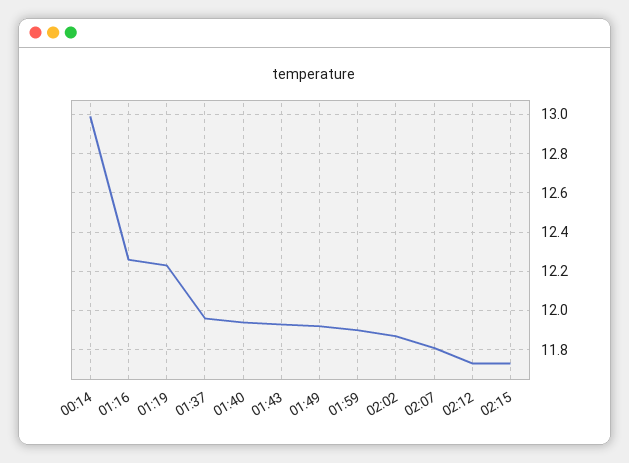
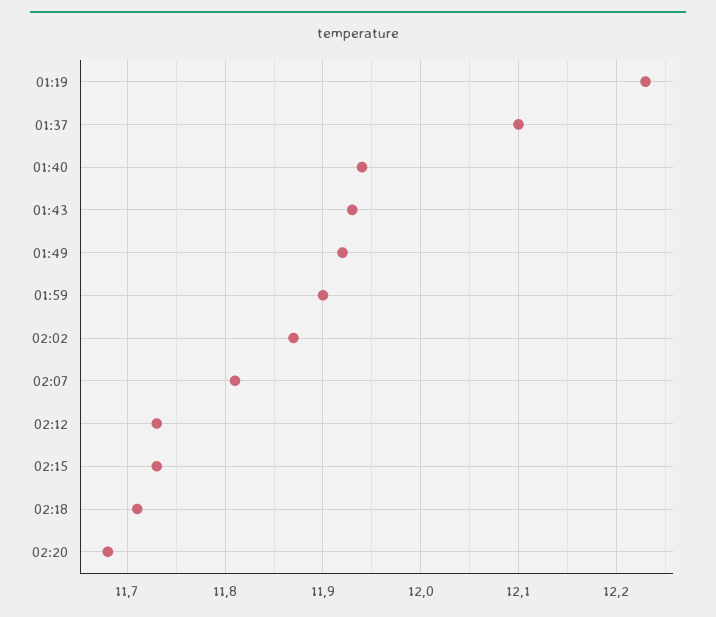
00:14: 13 -> none
01:16: 12.25 -> none
01:37: 11.95 -> 12.1
02:18: none -> 11.71
02:20: none -> 11.68

